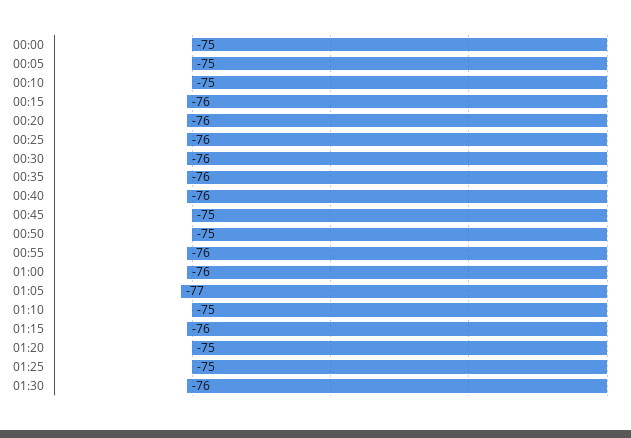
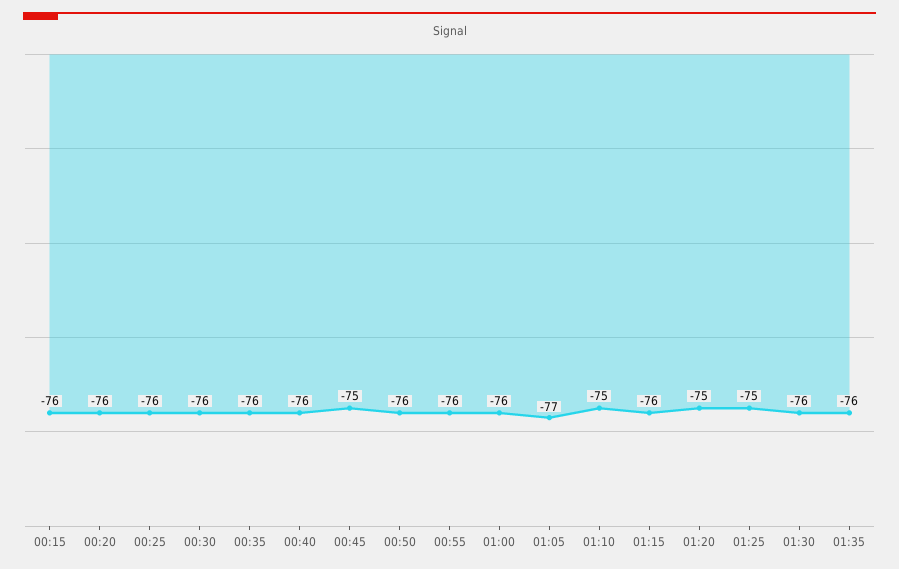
00:00: -75 -> none
00:05: -75 -> none
00:10: -75 -> none
00:50: -75 -> -76
01:35: none -> -76

